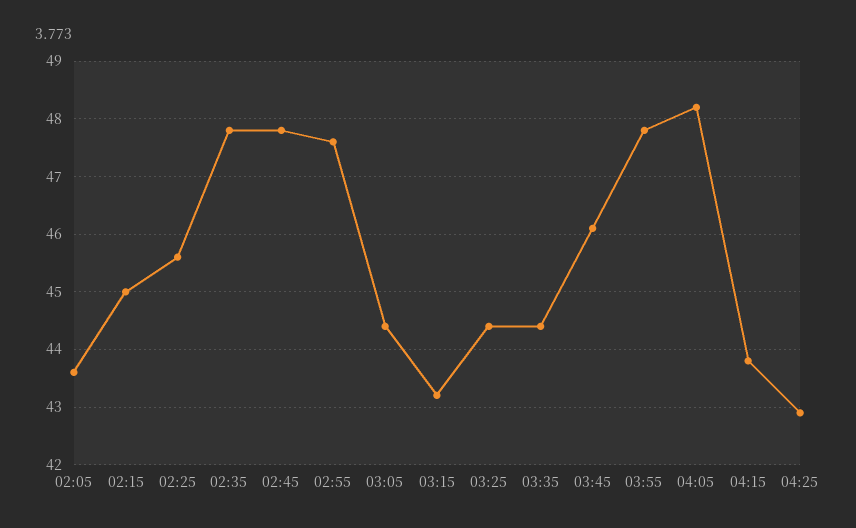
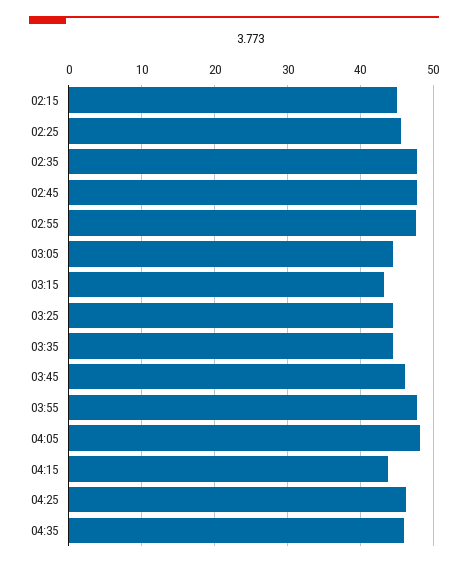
02:05: 43.5 -> none
04:25: 43 -> 46
04:35: none -> 46

